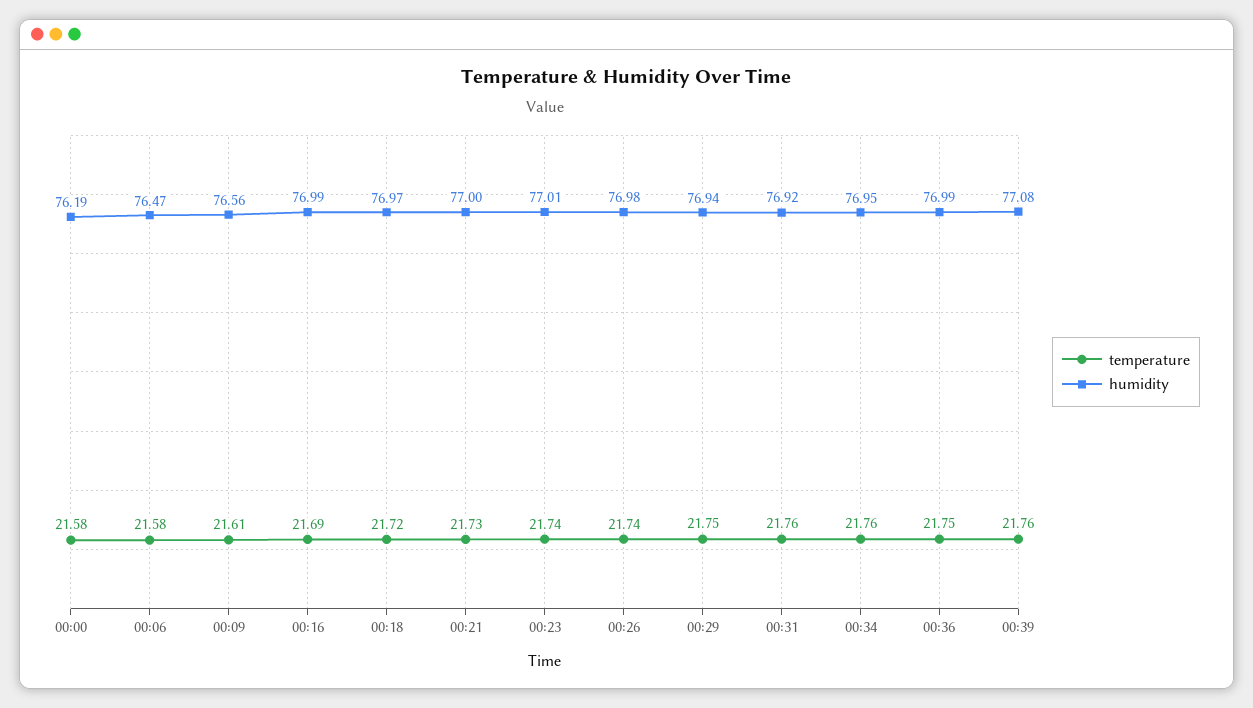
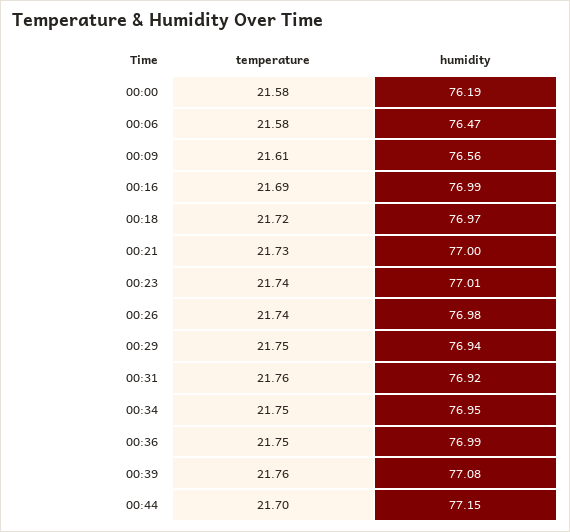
temperature, 00:34: 21.76 -> 21.75
temperature, 00:44: none -> 21.7
humidity, 00:44: none -> 77.15

